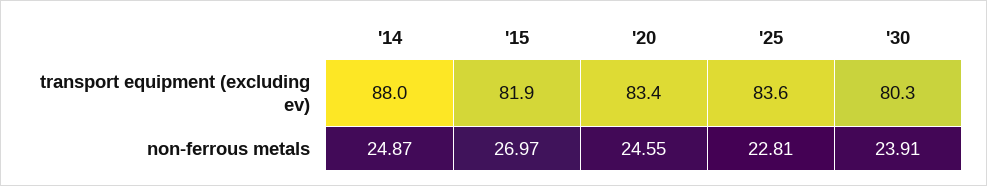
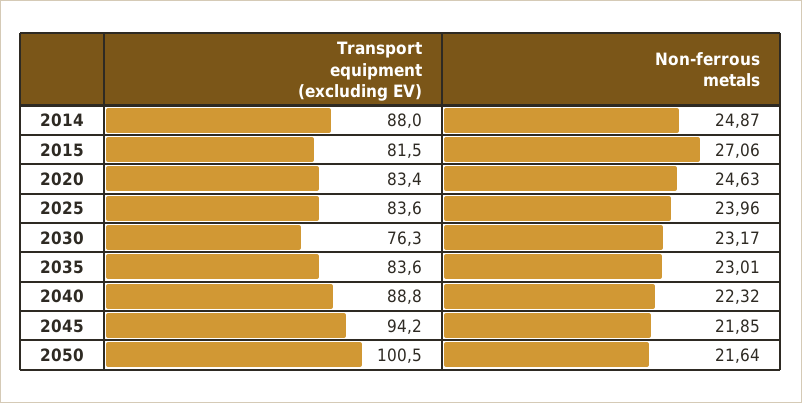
'15, transport equipment (excluding ev): 81.9 -> 81.5
'30, transport equipment (excluding ev): 80.3 -> 76.3
'15, non-ferrous metals: 26.97 -> 27.06
'20, non-ferrous metals: 24.55 -> 24.63
'25, non-ferrous metals: 22.81 -> 23.96
'30, non-ferrous metals: 23.91 -> 23.17
2035, transport equipment (excluding ev): none -> 83.6
2035, non-ferrous metals: none -> 23.01
2040, transport equipment (excluding ev): none -> 88.8
2040, non-ferrous metals: none -> 22.32
2045, transport equipment (excluding ev): none -> 94.2
2045, non-ferrous metals: none -> 21.85
2050, transport equipment (excluding ev): none -> 100.5
2050, non-ferrous metals: none -> 21.64

